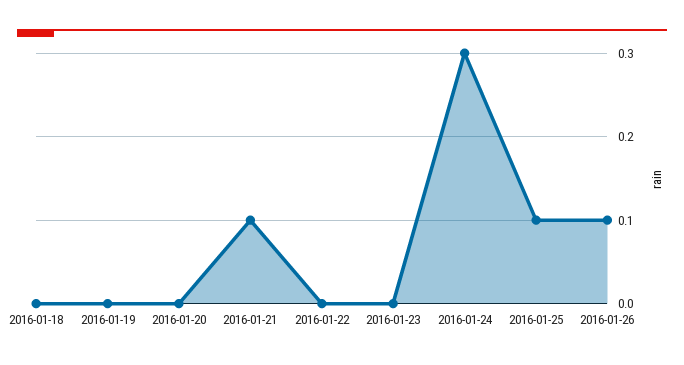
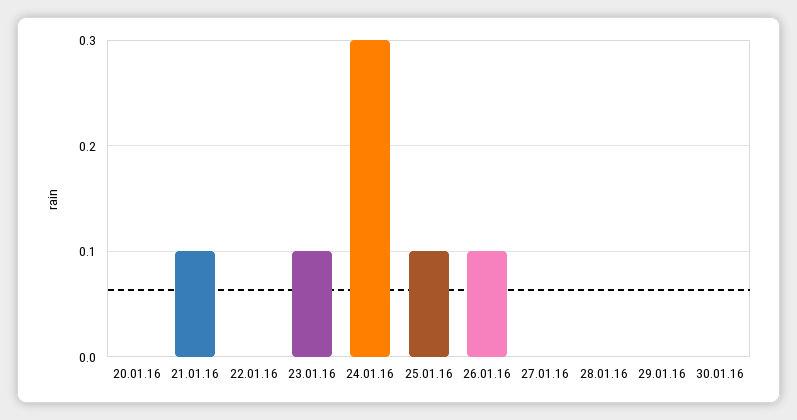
2016-01-18: 0 -> none
2016-01-19: 0 -> none
2016-01-23: 0 -> 0.1
27.01.16: none -> 0
28.01.16: none -> 0
29.01.16: none -> 0
30.01.16: none -> 0

